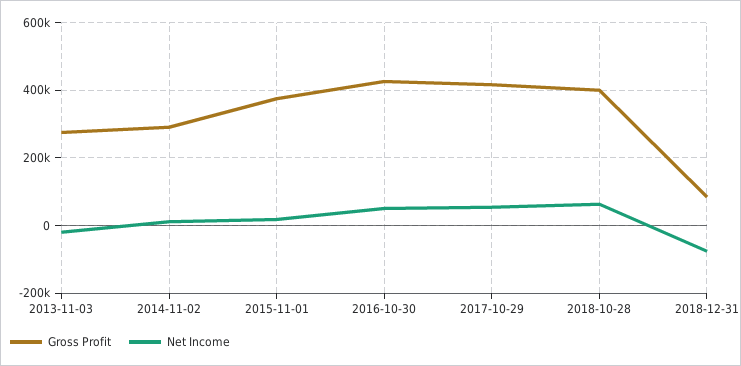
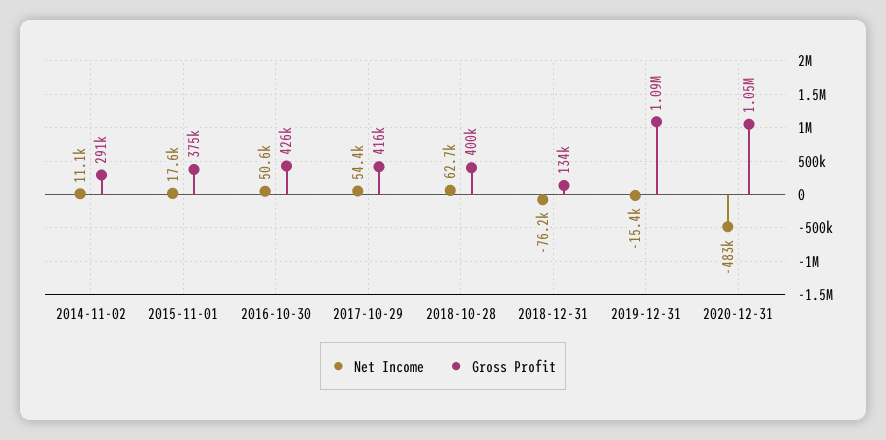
Gross Profit, 2013-11-03: 280000 -> none
Net Income, 2013-11-03: -20000 -> none
Gross Profit, 2018-12-31: 80000 -> 134000
Net Income, 2019-12-31: none -> -15400
Gross Profit, 2019-12-31: none -> 1090000
Net Income, 2020-12-31: none -> -483000
Gross Profit, 2020-12-31: none -> 1050000

